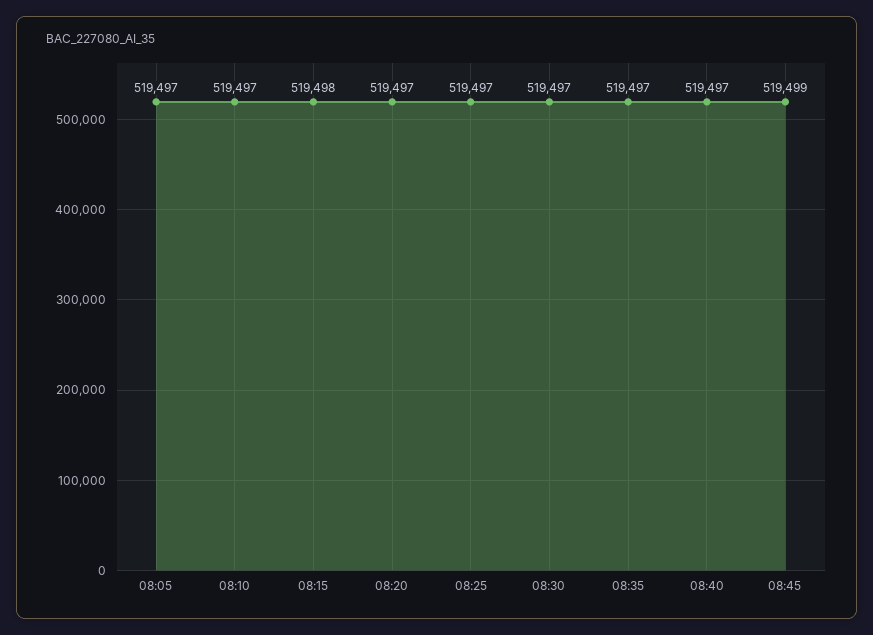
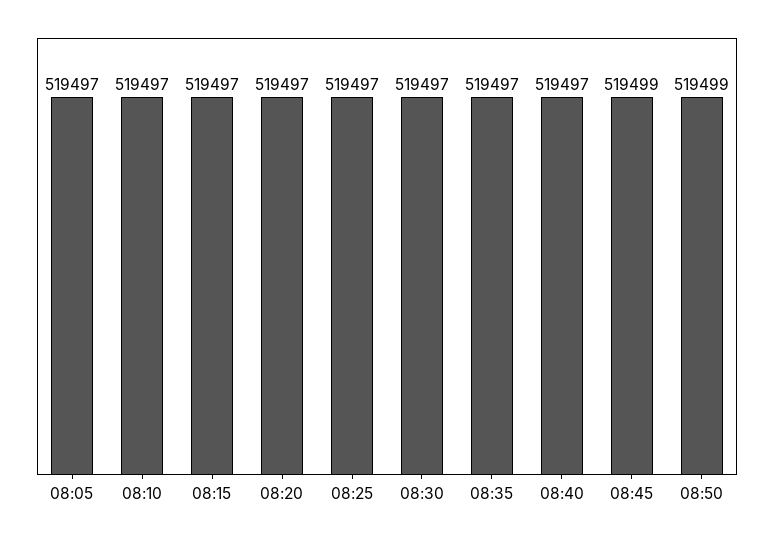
08:15: 519498 -> 519497
08:50: none -> 519499

